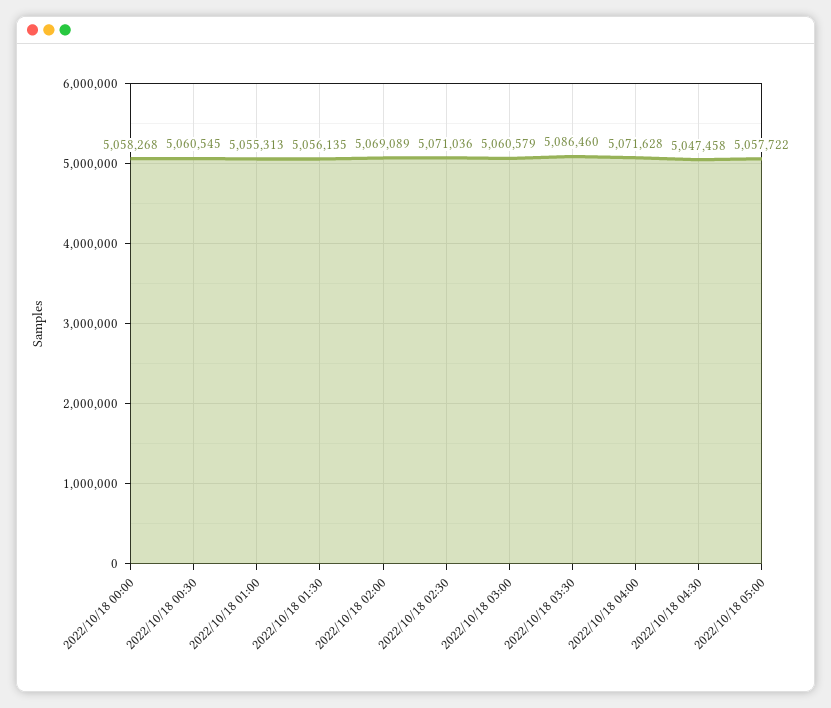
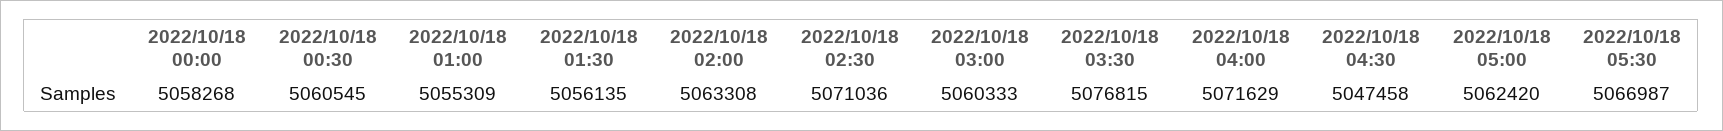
2022/10/18 01:00: 5055313 -> 5055309
2022/10/18 02:00: 5069089 -> 5063308
2022/10/18 03:00: 5060579 -> 5060333
2022/10/18 03:30: 5086460 -> 5076815
2022/10/18 04:00: 5071628 -> 5071629
2022/10/18 05:00: 5057722 -> 5062420
2022/10/18 05:30: none -> 5066987

